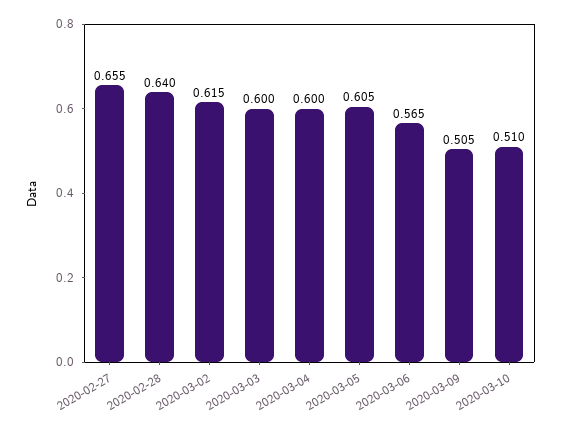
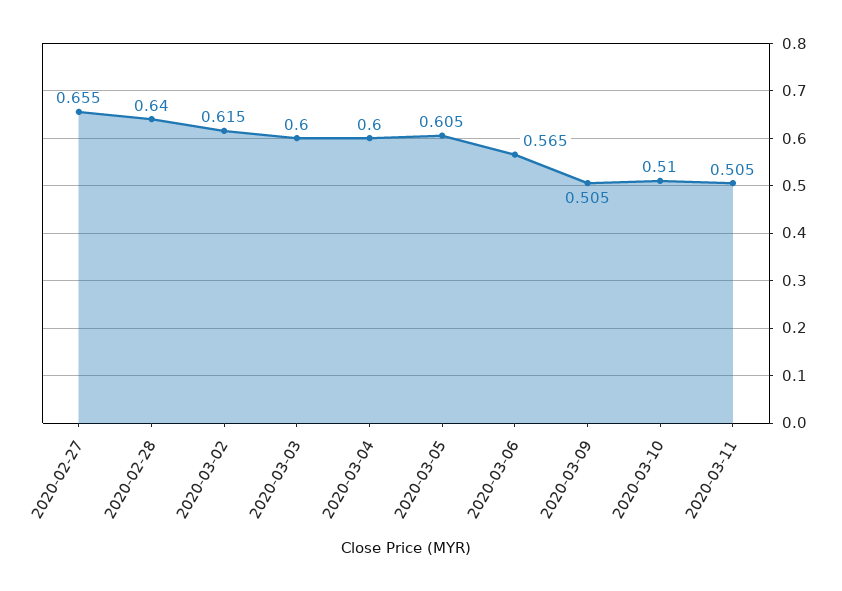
2020-03-11: none -> 0.505

